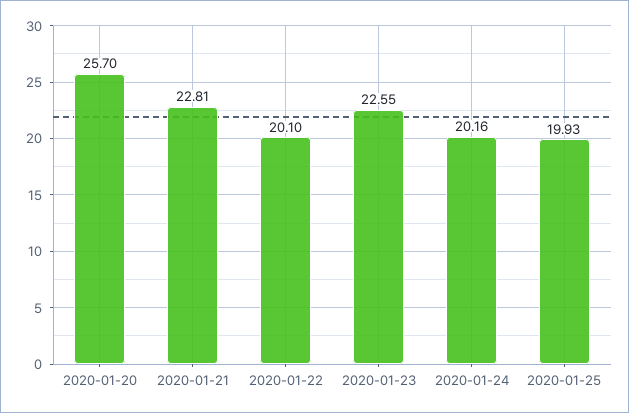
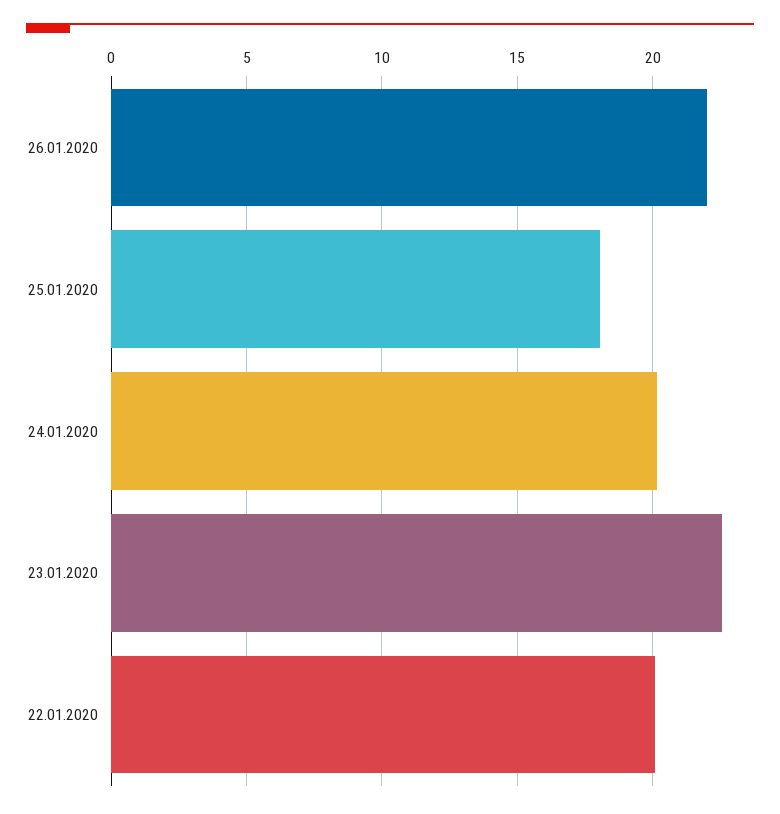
2020-01-20: 25.7 -> none
2020-01-21: 22.81 -> none
2020-01-25: 19.93 -> 18
26.01.2020: none -> 22

